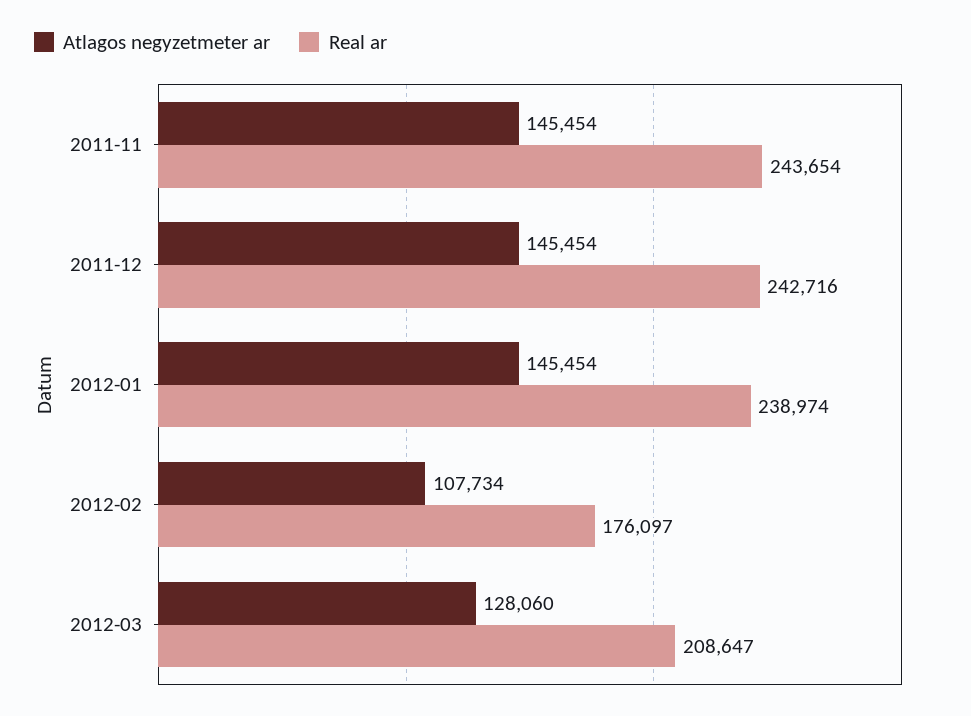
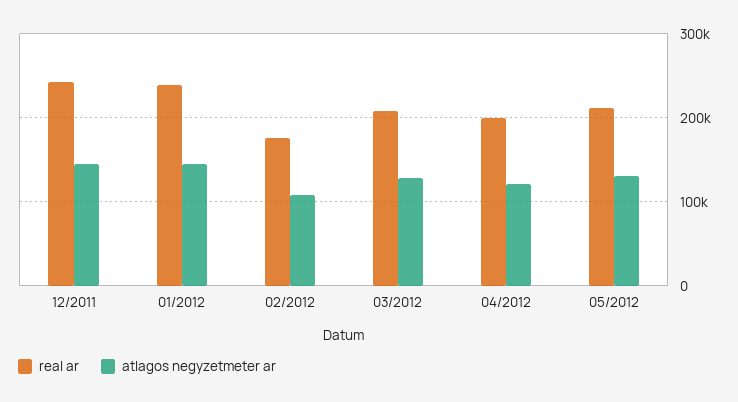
Atlagos negyzetmeter ar, 2011-11: 145454 -> none
Real ar, 2011-11: 243654 -> none
Real ar, 04/2012: none -> 200000
Atlagos negyzetmeter ar, 04/2012: none -> 120000
Real ar, 05/2012: none -> 210000
Atlagos negyzetmeter ar, 05/2012: none -> 130000

